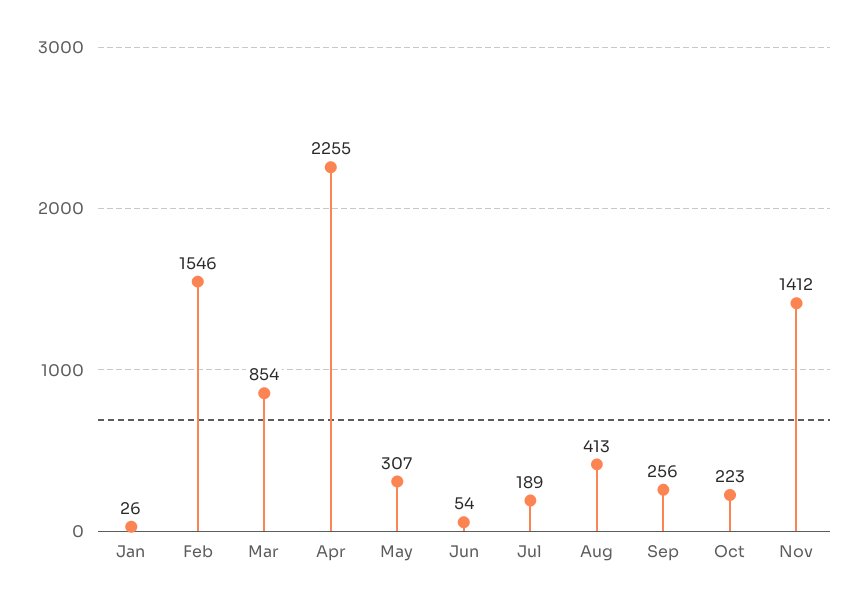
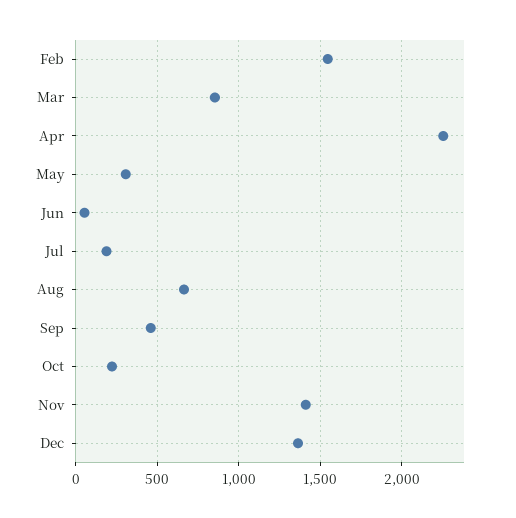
Jan: 26 -> none
Aug: 413 -> 650
Sep: 256 -> 450
Dec: none -> 1350

